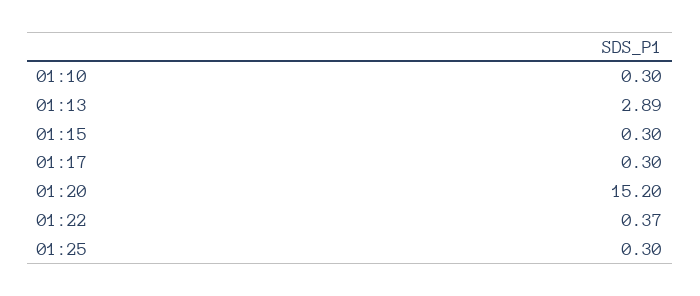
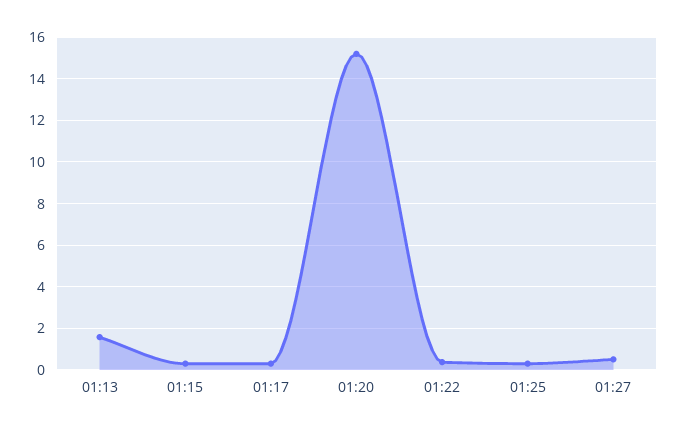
01:10: 0.3 -> none
01:13: 2.89 -> 1.5
01:27: none -> 0.5

